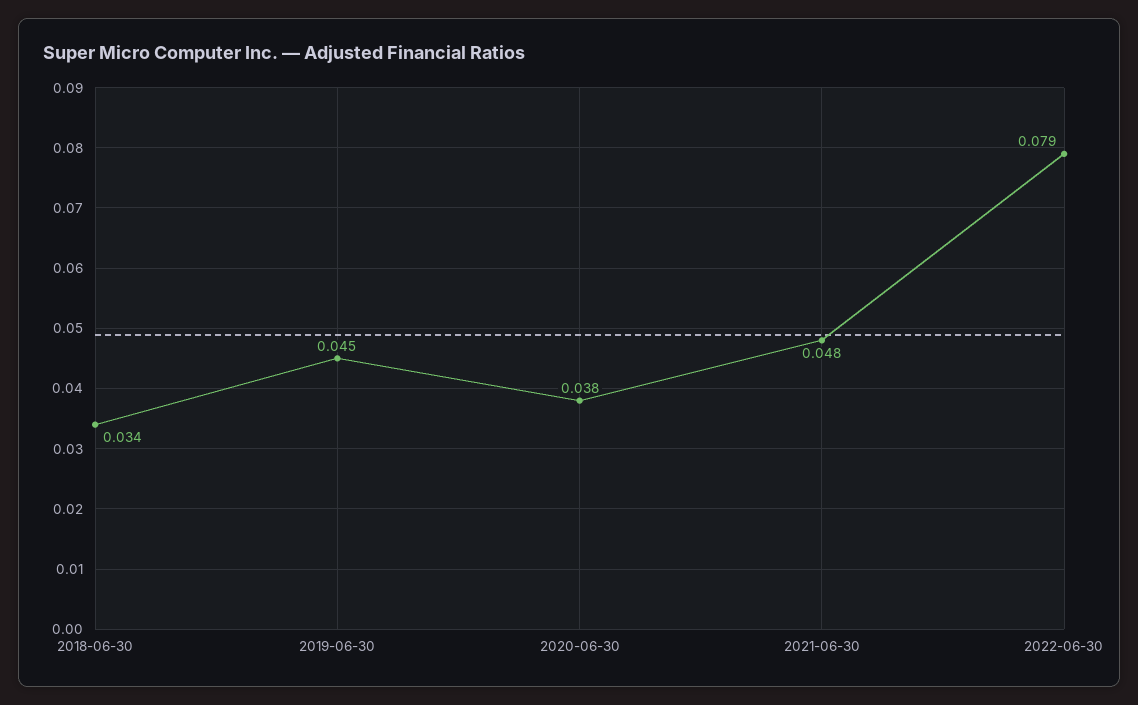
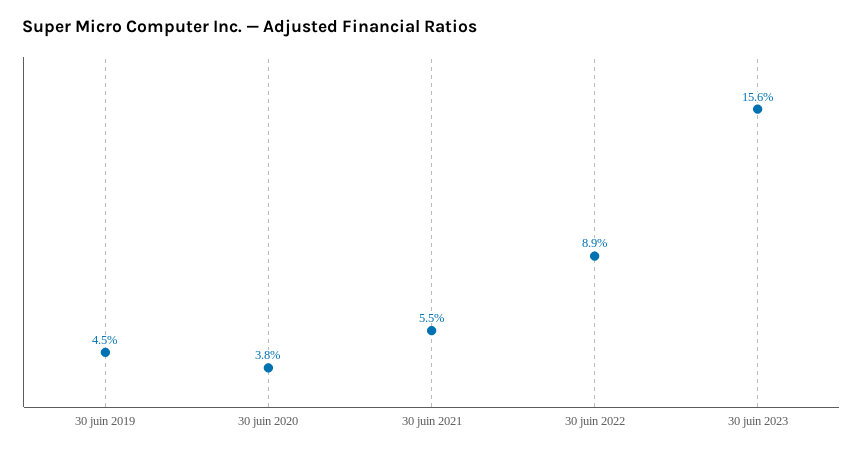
2018-06-30: 0.034 -> none
2021-06-30: 0.048 -> 0.055
2022-06-30: 0.079 -> 0.089
30 juin 2023: none -> 0.156

